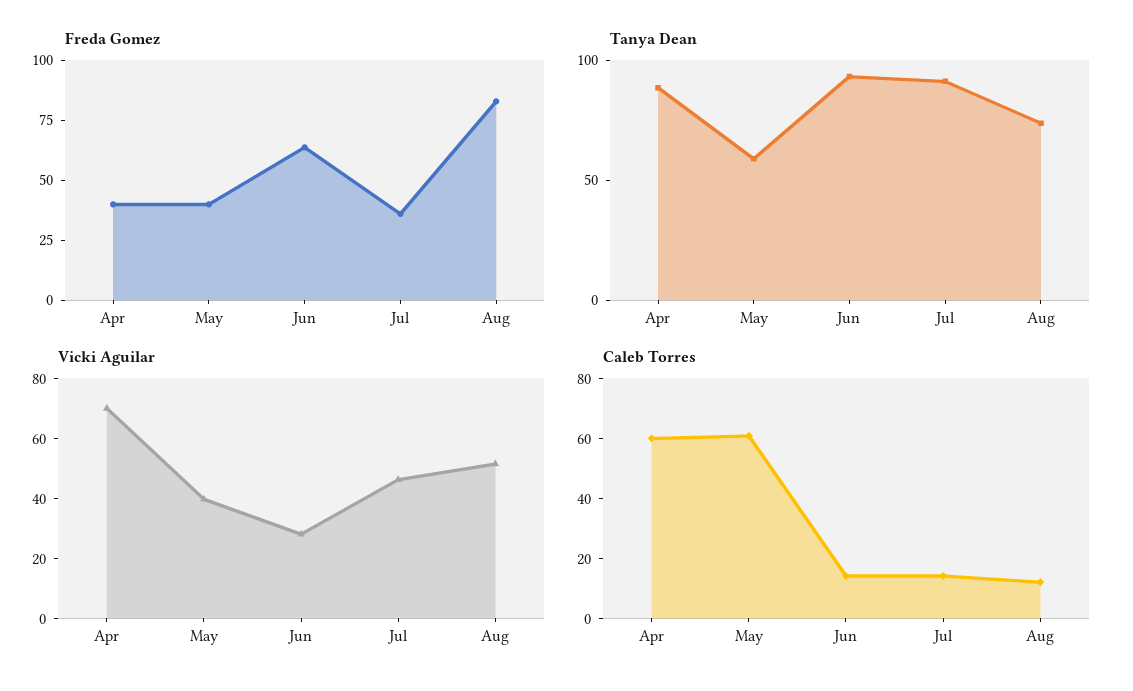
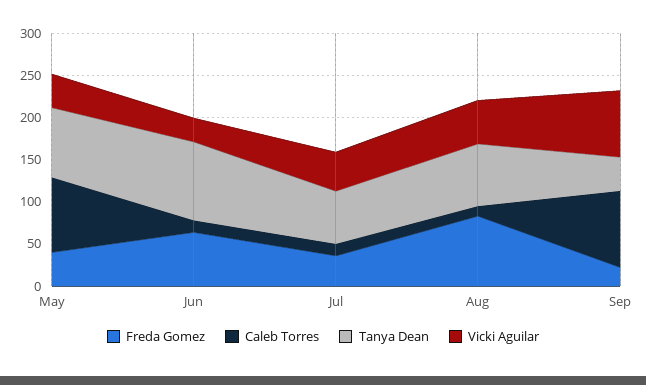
Freda Gomez, Apr: 40 -> none
Tanya Dean, Apr: 90 -> none
Tanya Dean, May: 60 -> 80
Tanya Dean, Jul: 90 -> 60
Vicki Aguilar, Apr: 70 -> none
Caleb Torres, Apr: 60 -> none
Caleb Torres, May: 60 -> 90
Freda Gomez, Sep: none -> 20
Caleb Torres, Sep: none -> 90
Tanya Dean, Sep: none -> 40
Vicki Aguilar, Sep: none -> 80

